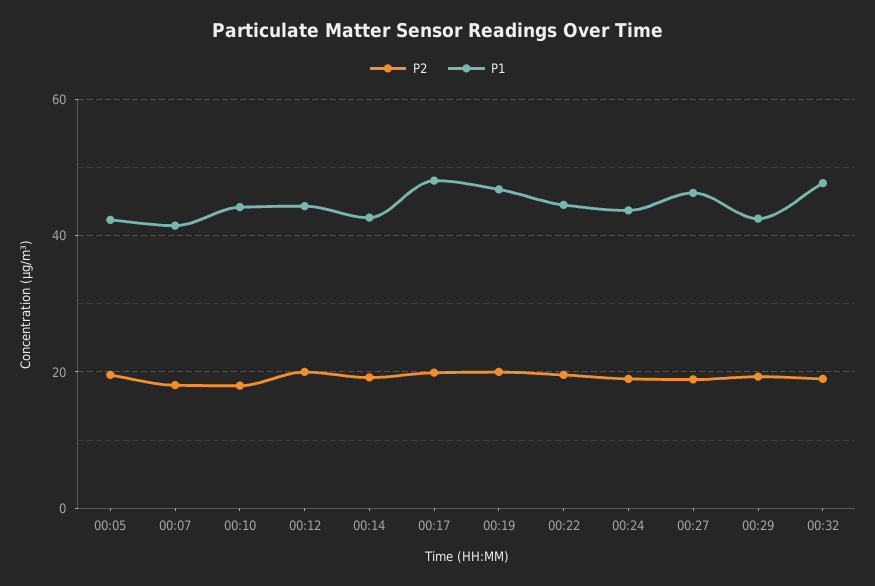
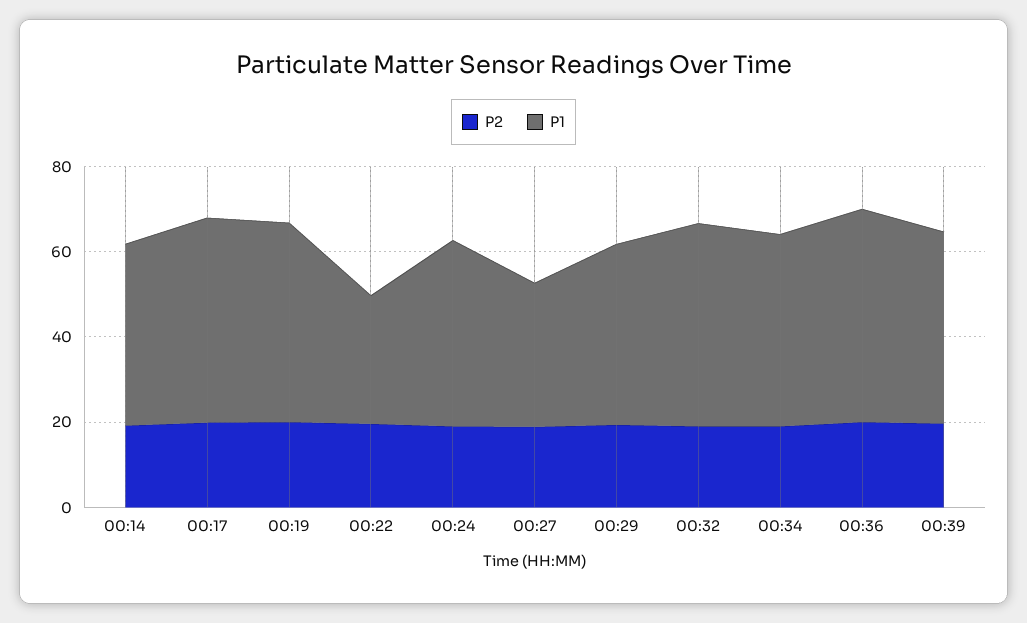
P2, 00:05: 20 -> none
P1, 00:05: 42 -> none
P2, 00:07: 18 -> none
P1, 00:07: 42 -> none
P2, 00:10: 18 -> none
P1, 00:10: 44 -> none
P2, 00:12: 20 -> none
P1, 00:12: 44 -> none
P1, 00:22: 44 -> 30
P1, 00:27: 46 -> 35
P2, 00:34: none -> 20
P1, 00:34: none -> 45
P2, 00:36: none -> 20
P1, 00:36: none -> 50
P2, 00:39: none -> 20
P1, 00:39: none -> 45

